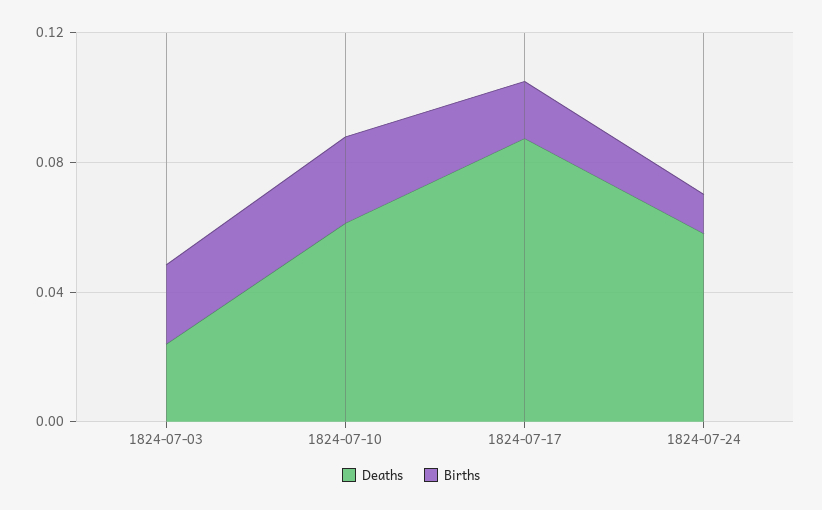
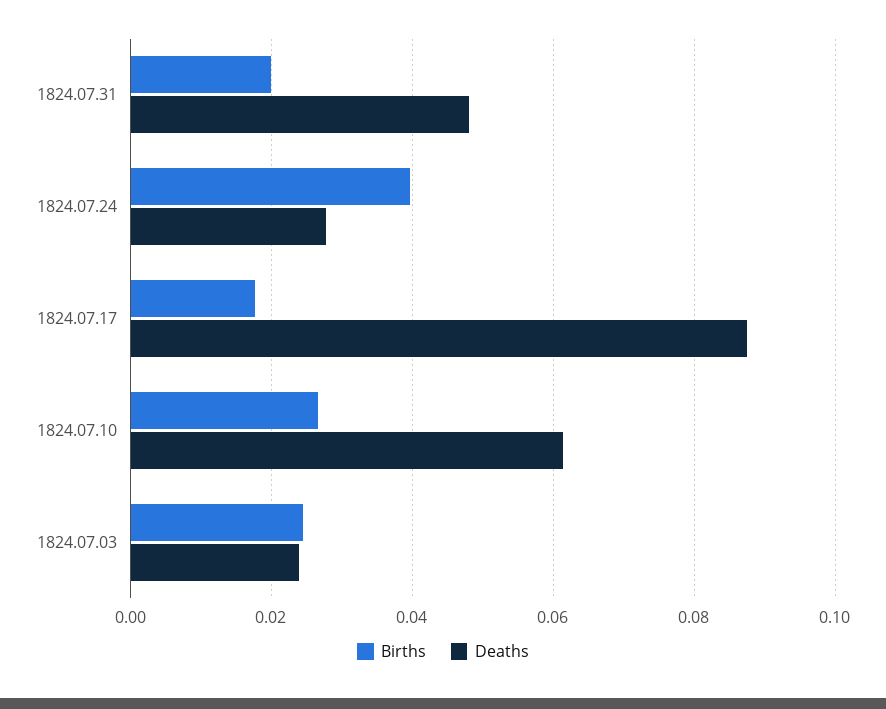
Deaths, 1824-07-24: 0.06 -> 0.028
Births, 1824-07-24: 0.01 -> 0.04
Births, 1824.07.31: none -> 0.02
Deaths, 1824.07.31: none -> 0.048

